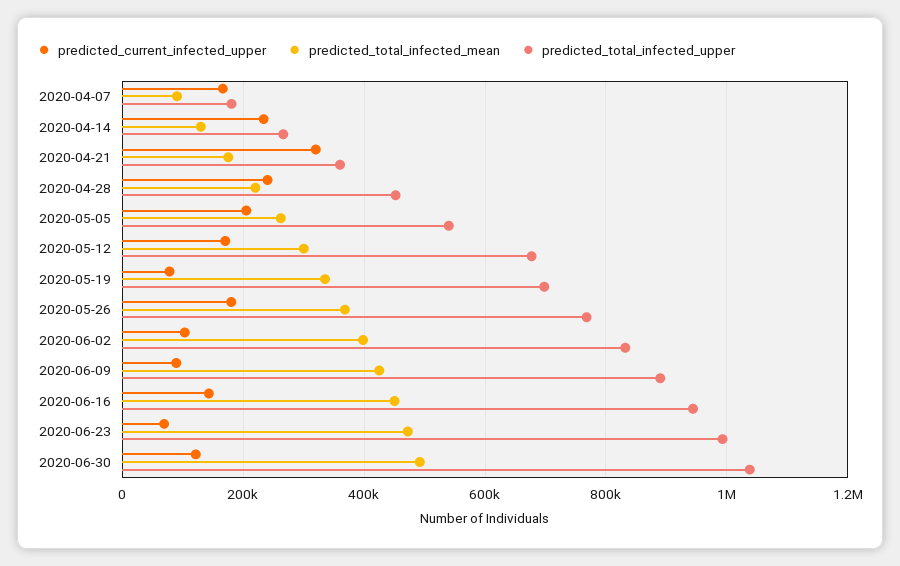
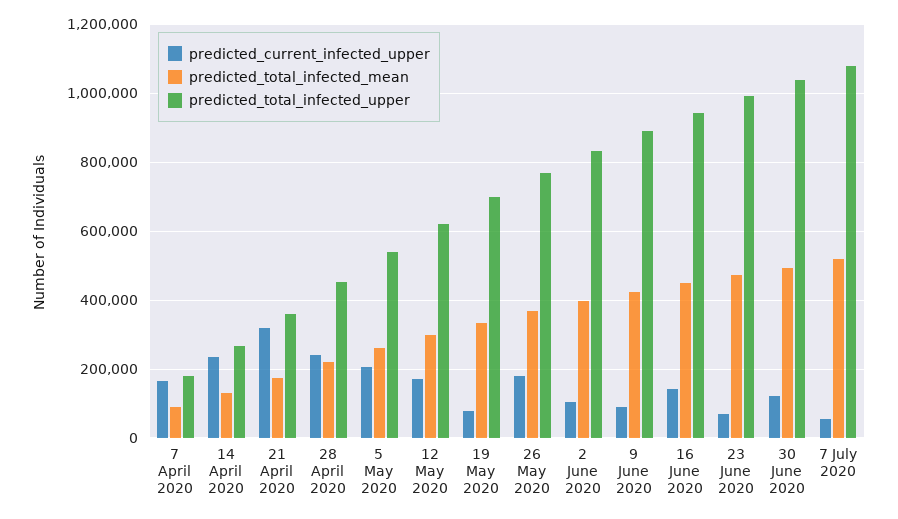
predicted_total_infected_upper, 2020-05-12: 680000 -> 620000
predicted_current_infected_upper, 7 July 2020: none -> 60000
predicted_total_infected_mean, 7 July 2020: none -> 520000
predicted_total_infected_upper, 7 July 2020: none -> 1080000

